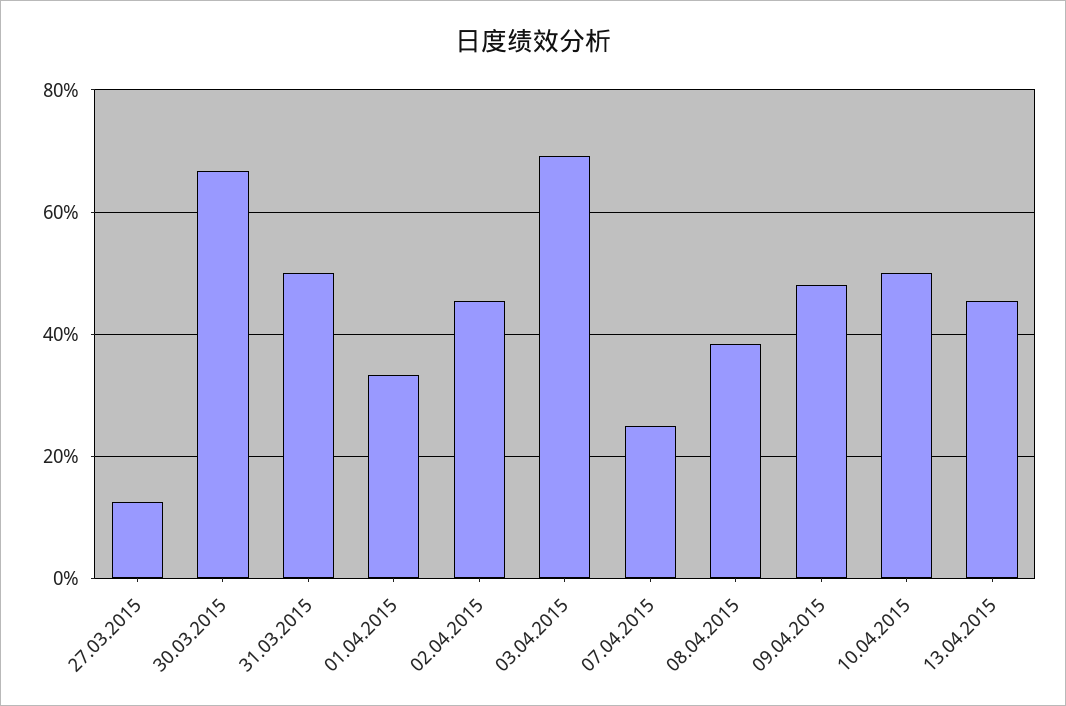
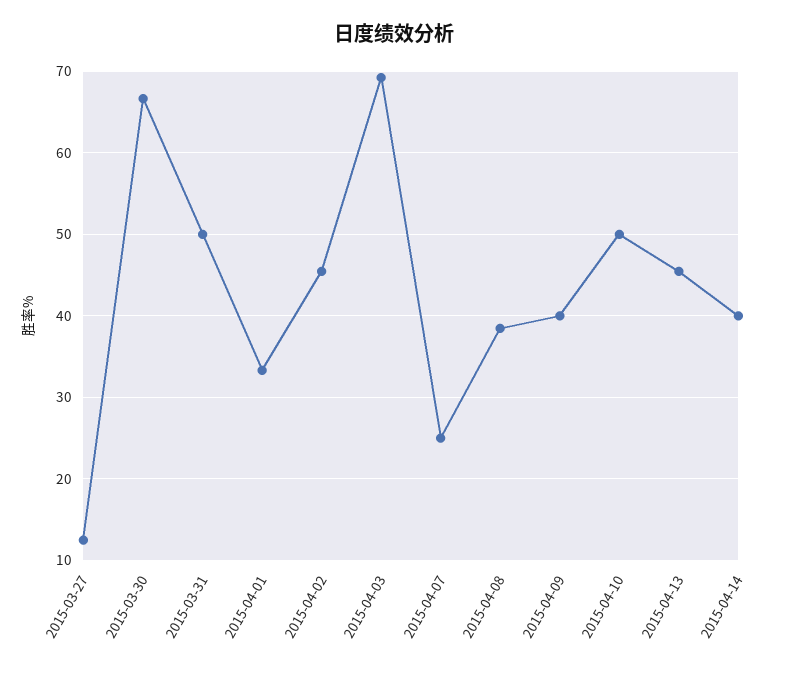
09.04.2015: 48 -> 40
2015-04-14: none -> 40

